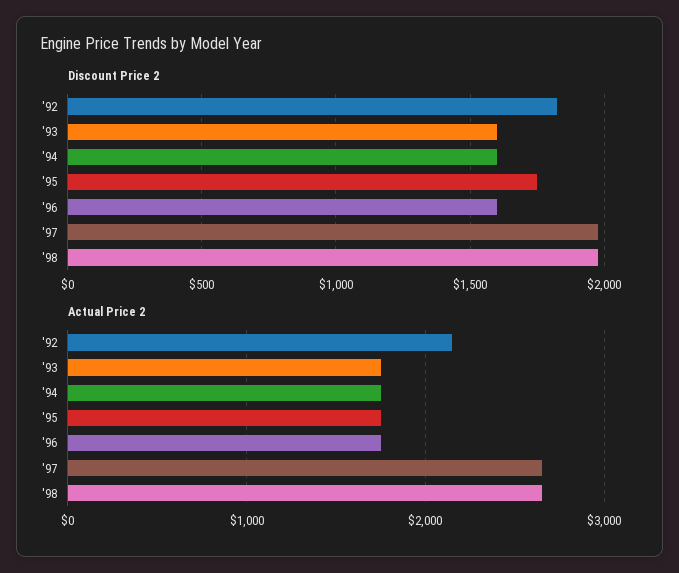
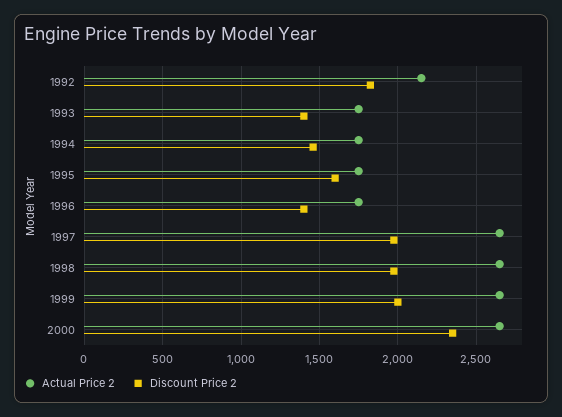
Discount Price 2, '93: 1600 -> 1400
Discount Price 2, '94: 1600 -> 1450
Discount Price 2, '95: 1750 -> 1600
Discount Price 2, '96: 1600 -> 1400
Actual Price 2, 1999: none -> 2650
Discount Price 2, 1999: none -> 2000
Actual Price 2, 2000: none -> 2650
Discount Price 2, 2000: none -> 2350

